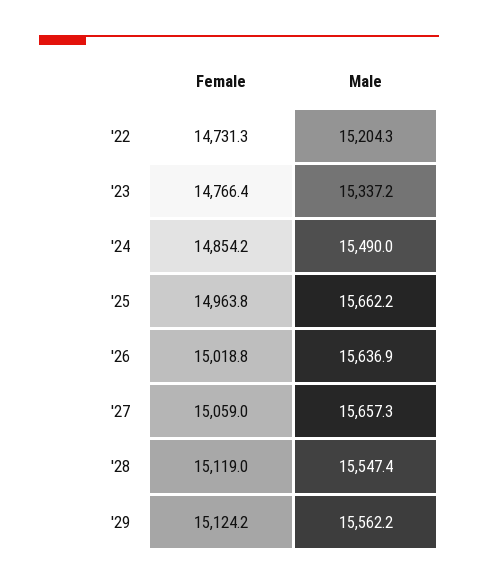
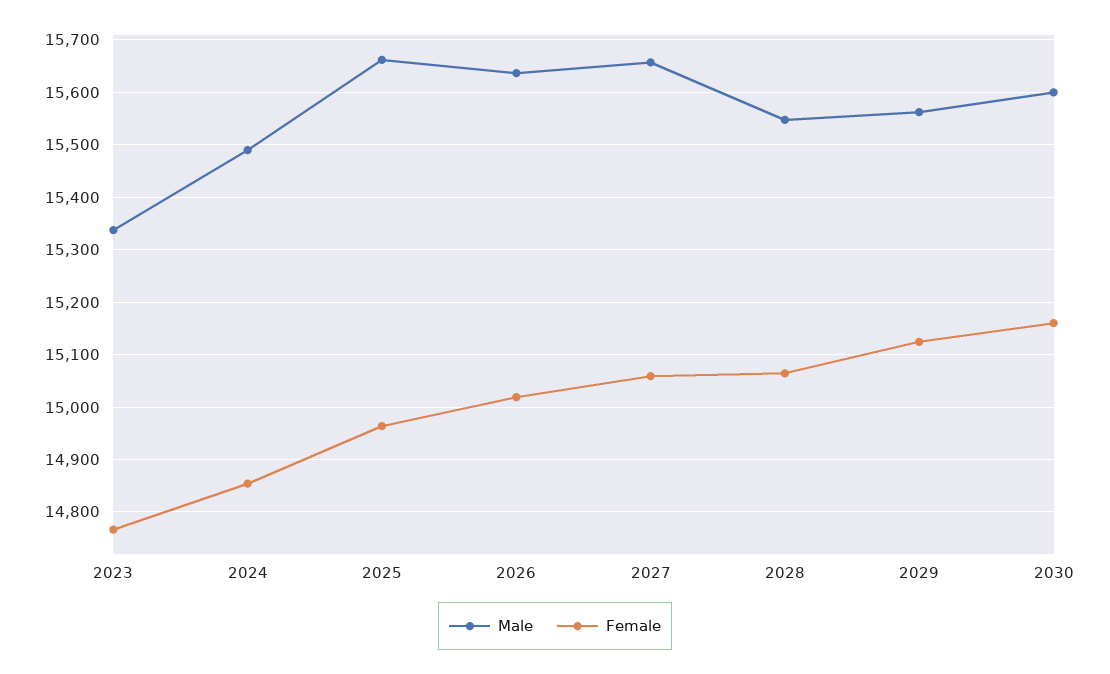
Female, '22: 14731.3 -> none
Male, '22: 15204.3 -> none
Female, '28: 15119 -> 15060
Male, 2030: none -> 15600
Female, 2030: none -> 15160

